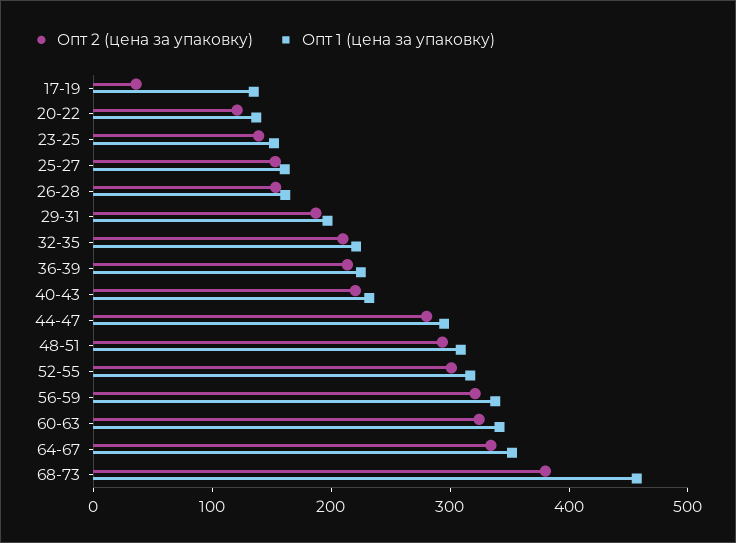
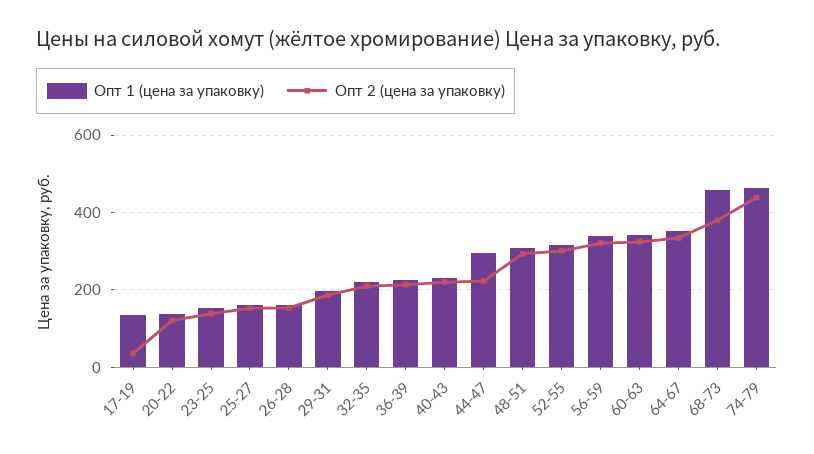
Опт 2 (цена за упаковку), 44-47: 280 -> 220
Опт 1 (цена за упаковку), 74-79: none -> 460
Опт 2 (цена за упаковку), 74-79: none -> 440

